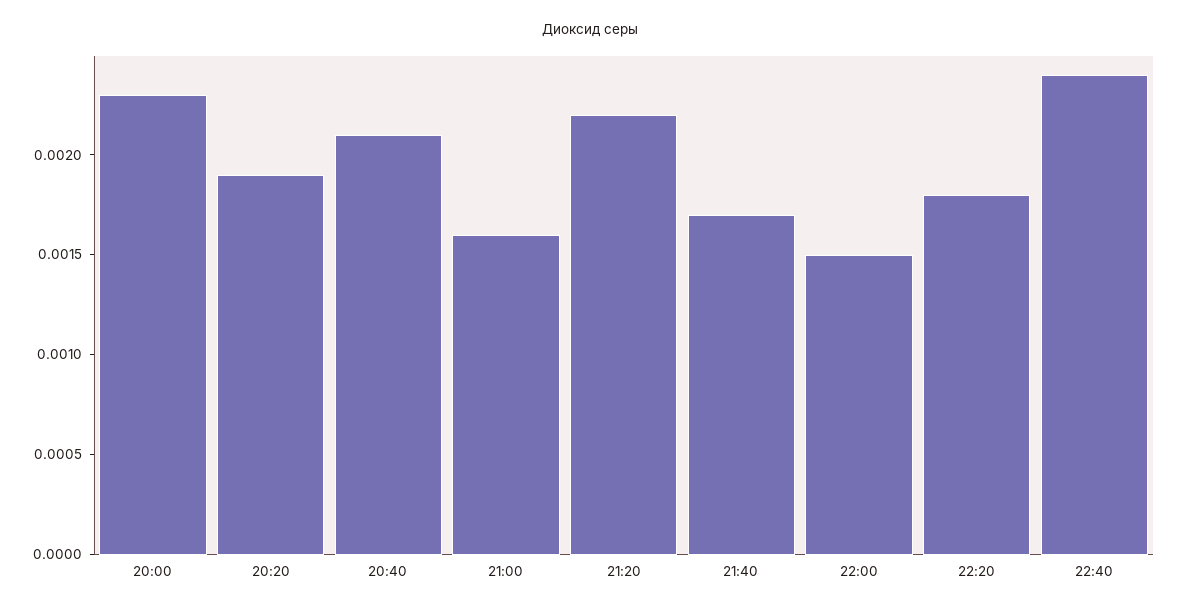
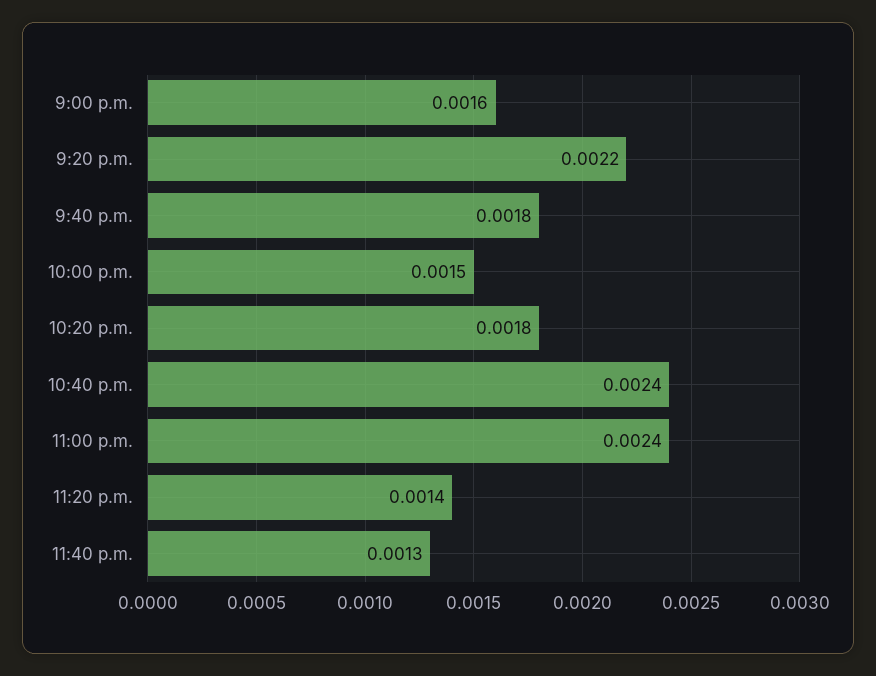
20:00: 0.0023 -> none
20:20: 0.0019 -> none
20:40: 0.0021 -> none
21:40: 0.0017 -> 0.0018
11:00 p.m.: none -> 0.0024
11:20 p.m.: none -> 0.0014
11:40 p.m.: none -> 0.0013

